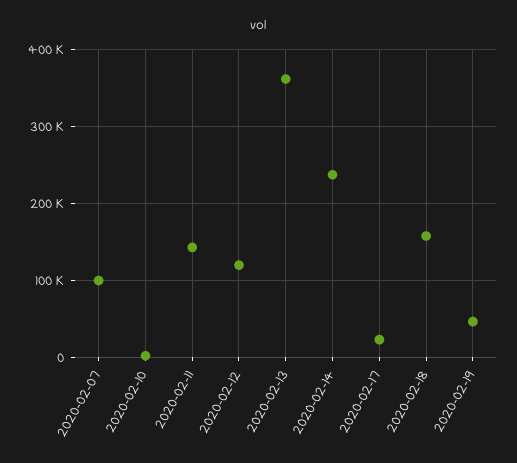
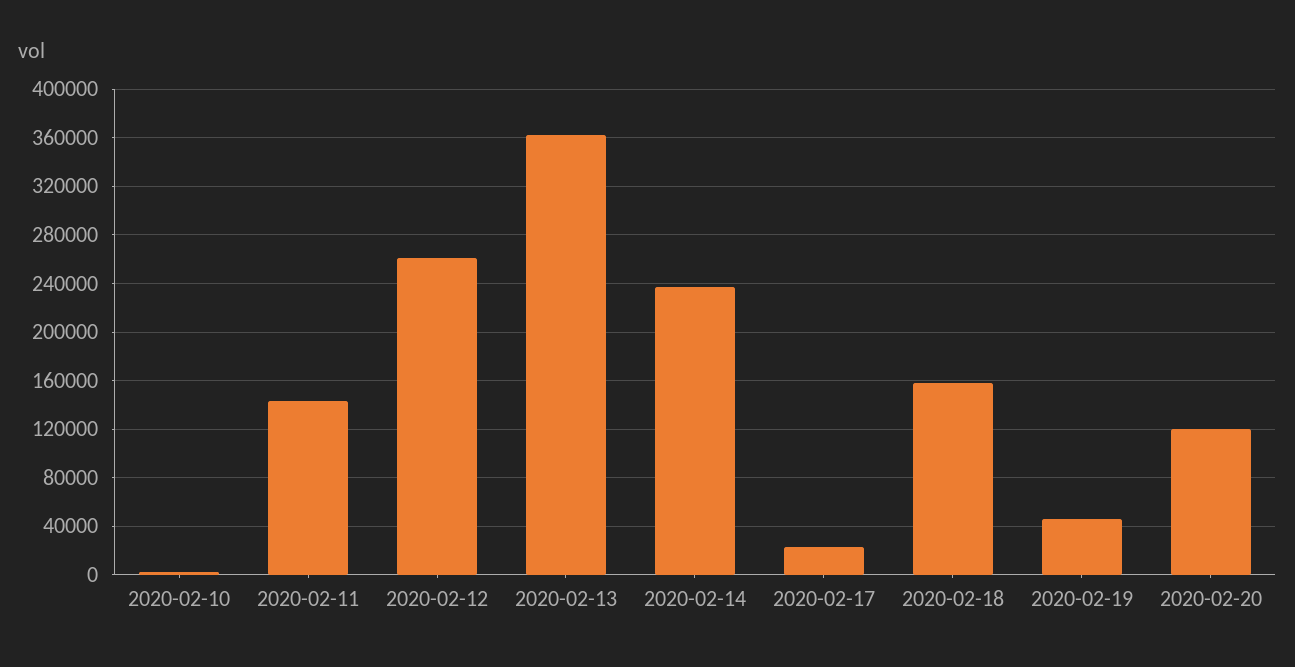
2020-02-07: 100000 -> none
2020-02-12: 120000 -> 260000
2020-02-20: none -> 120000

